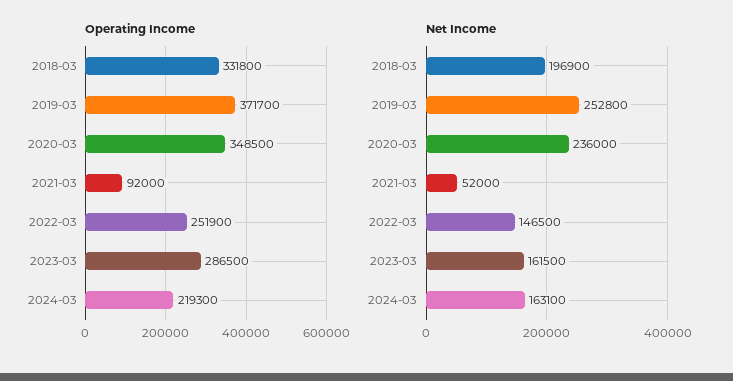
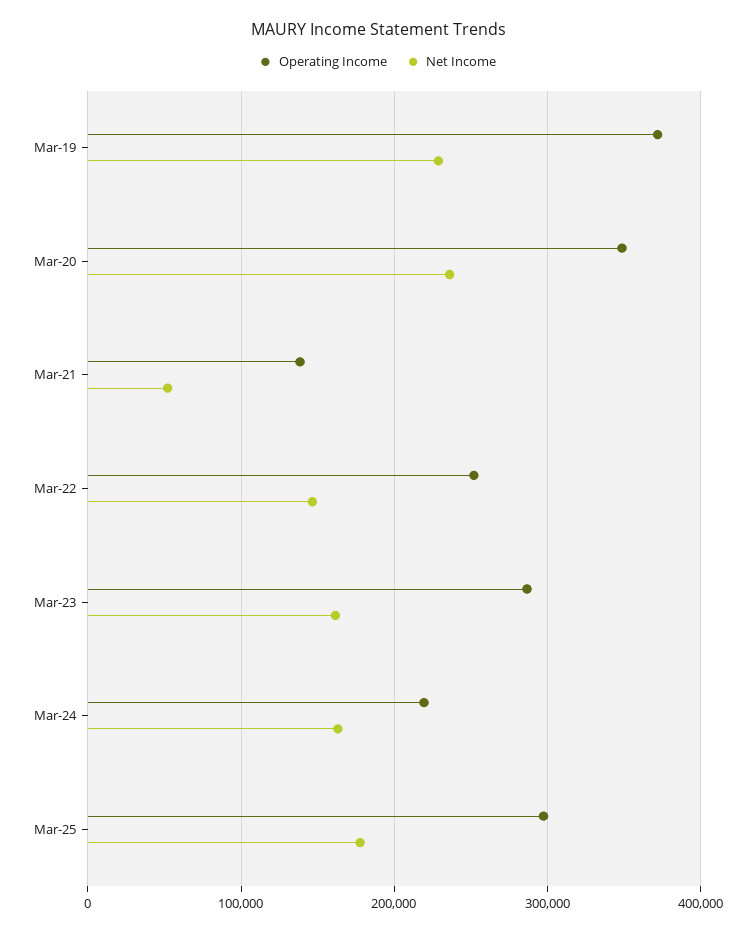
Operating Income, 2018-03: 331800 -> none
Operating Income, 2021-03: 92000 -> 140000
Net Income, 2018-03: 196900 -> none
Net Income, 2019-03: 252800 -> 230000
Operating Income, Mar-25: none -> 300000
Net Income, Mar-25: none -> 180000

